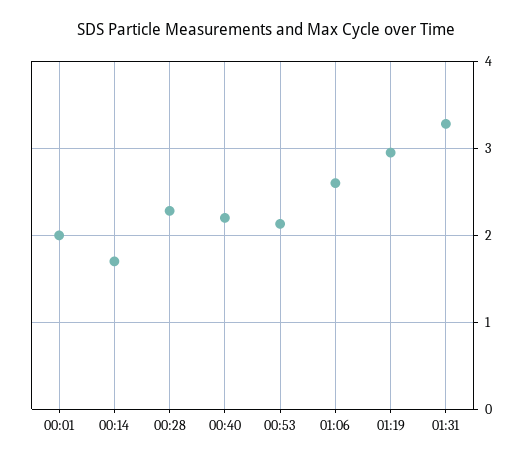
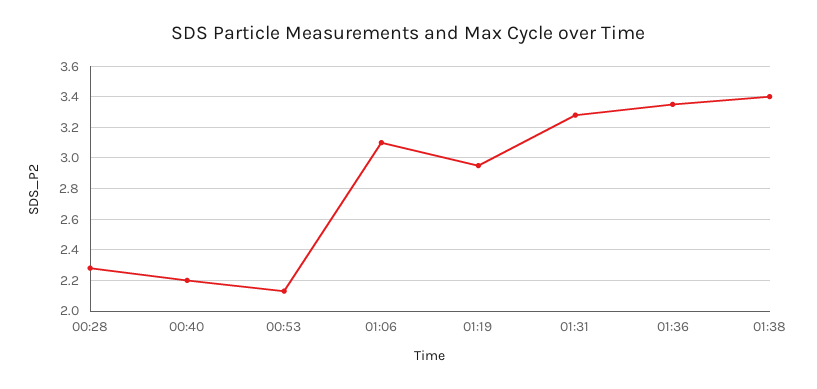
00:01: 2 -> none
00:14: 1.7 -> none
01:06: 2.6 -> 3.1
01:36: none -> 3.35
01:38: none -> 3.4

